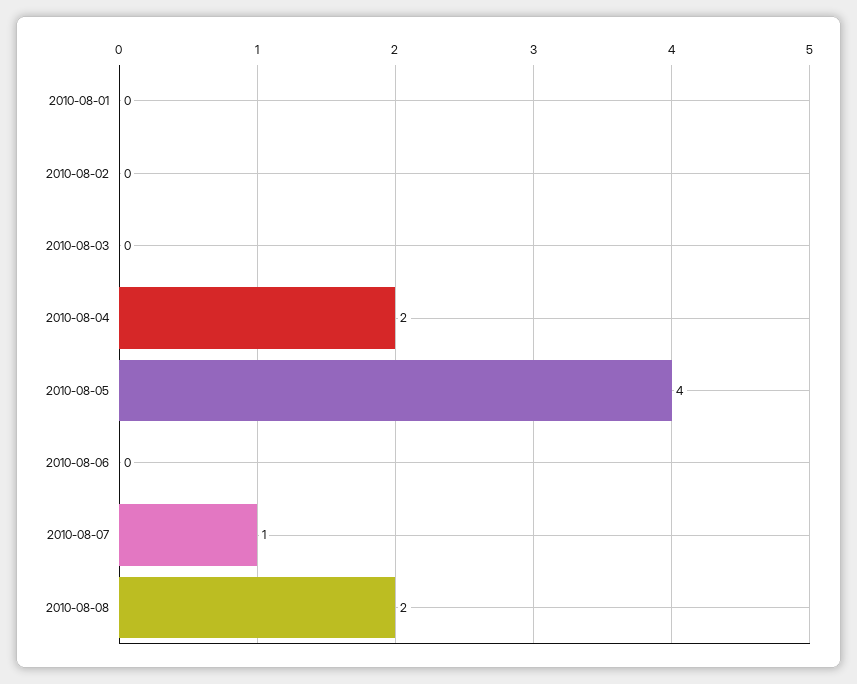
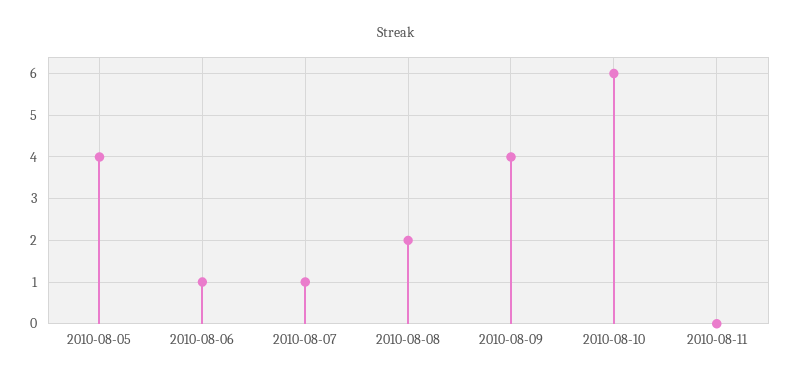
2010-08-01: 0 -> none
2010-08-02: 0 -> none
2010-08-03: 0 -> none
2010-08-04: 2 -> none
2010-08-06: 0 -> 1
2010-08-09: none -> 4
2010-08-10: none -> 6
2010-08-11: none -> 0

